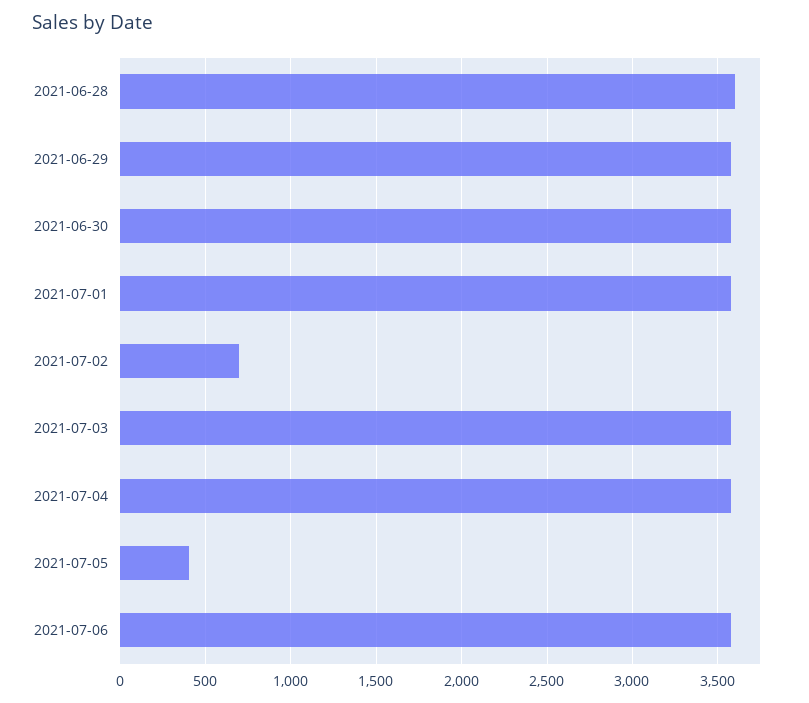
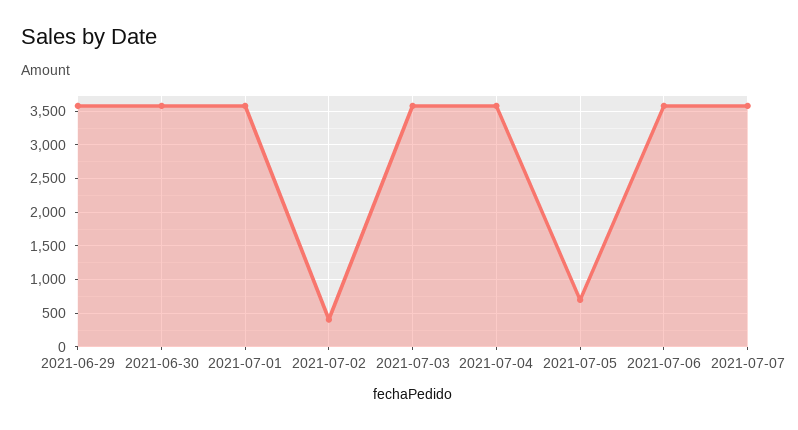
2021-06-28: 3600 -> none
2021-07-02: 700 -> 400
2021-07-05: 400 -> 700
2021-07-07: none -> 3600

